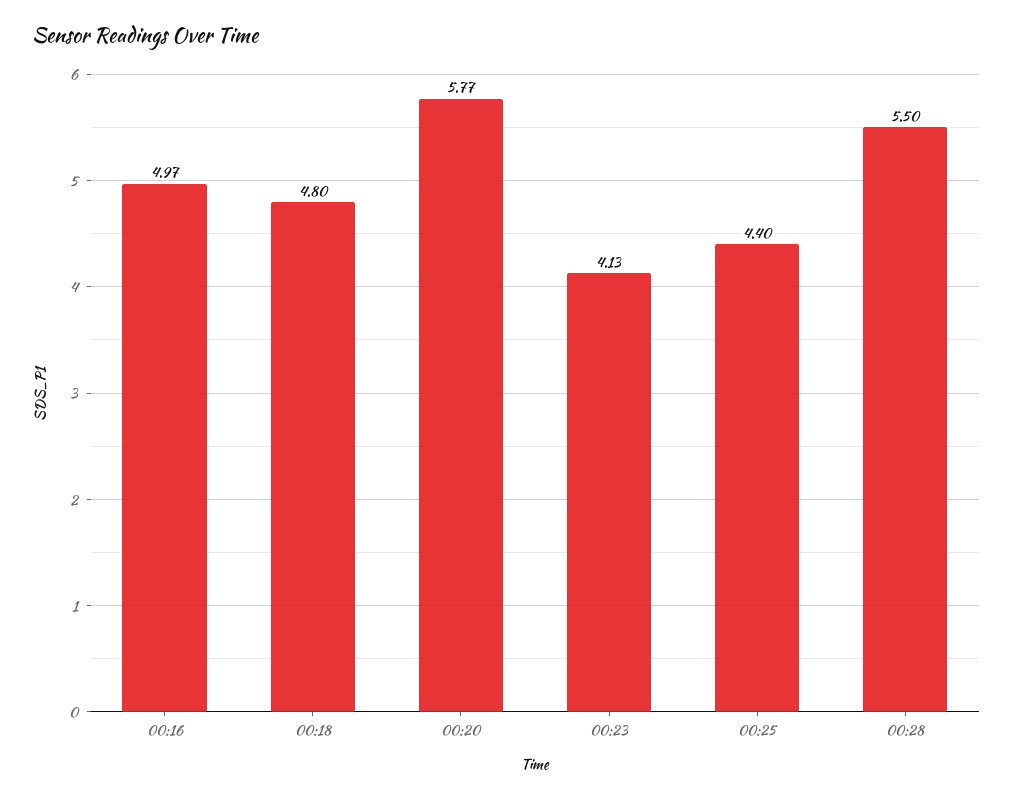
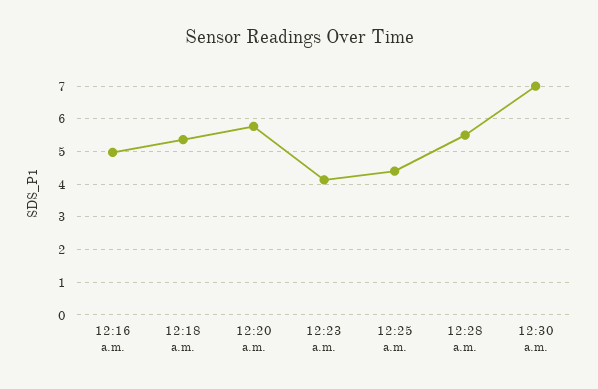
00:18: 4.8 -> 5.4
12:30 a.m.: none -> 7

